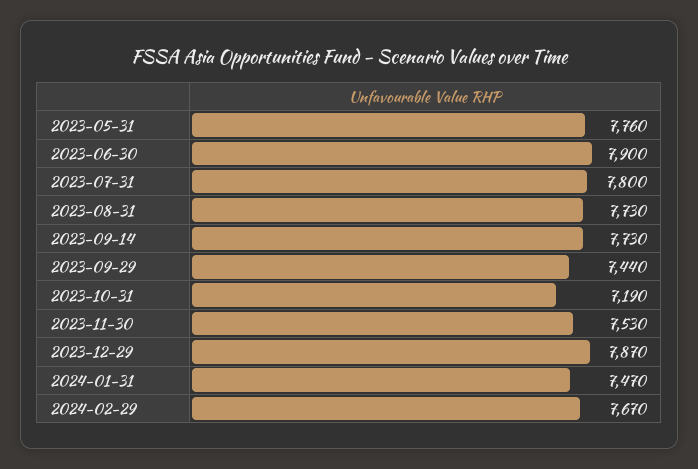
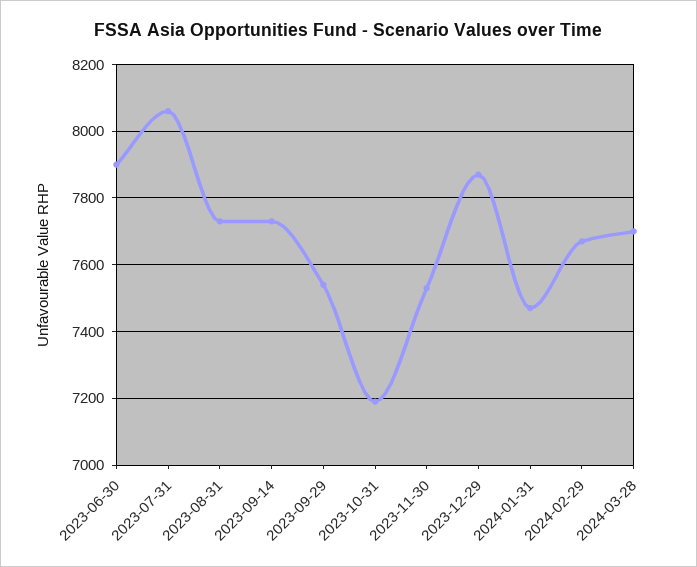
2023-05-31: 7760 -> none
2023-07-31: 7800 -> 8060
2023-09-29: 7440 -> 7540
2024-03-28: none -> 7700

